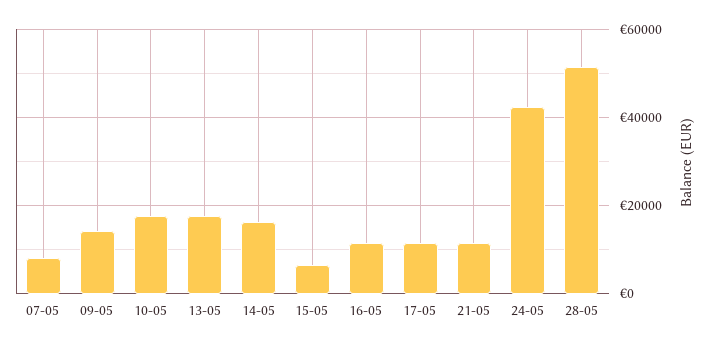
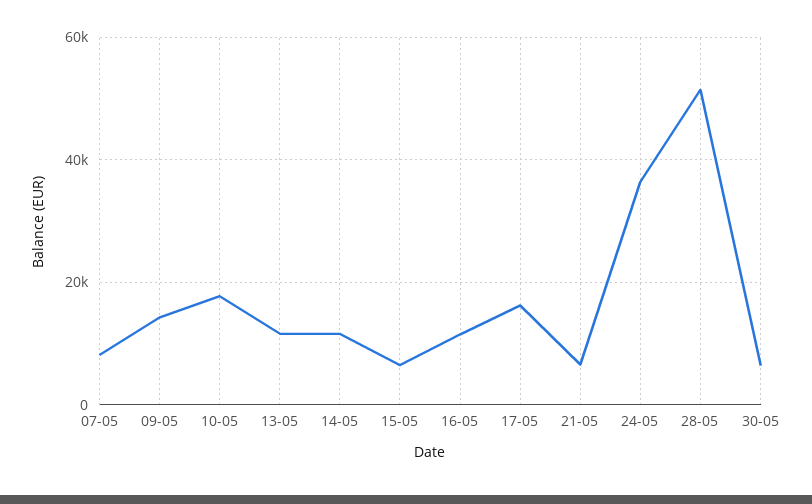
13-05: 18000 -> 12000
14-05: 16000 -> 12000
17-05: 12000 -> 16000
21-05: 12000 -> 6000
24-05: 42000 -> 36000
30-05: none -> 6000

